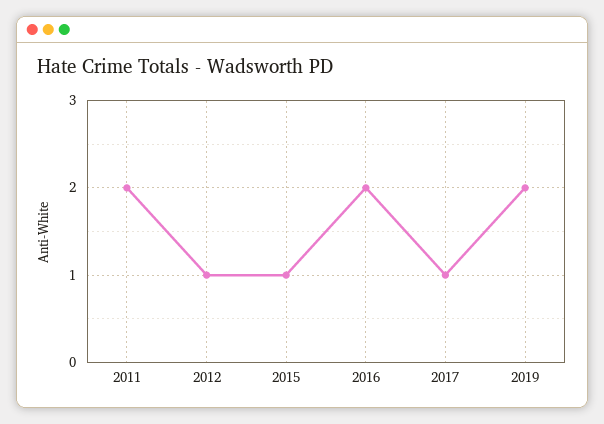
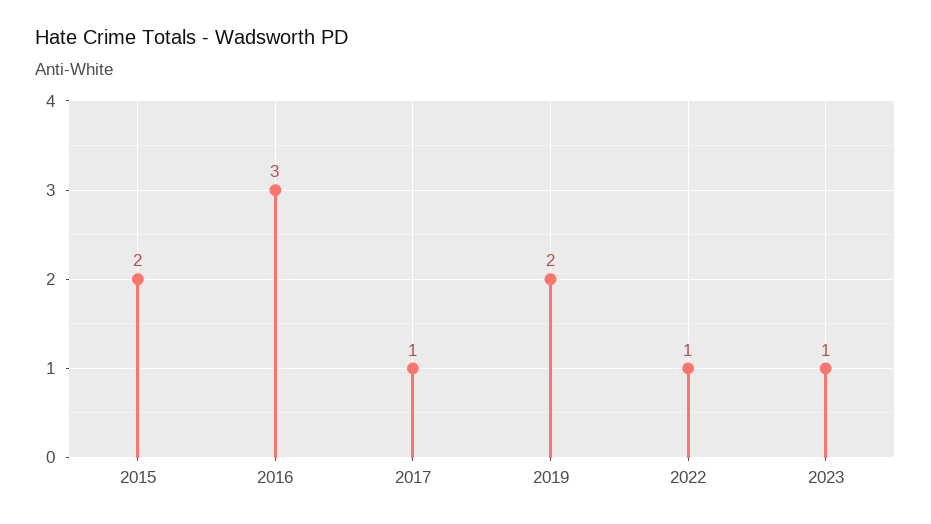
2011: 2 -> none
2012: 1 -> none
2015: 1 -> 2
2016: 2 -> 3
2022: none -> 1
2023: none -> 1

